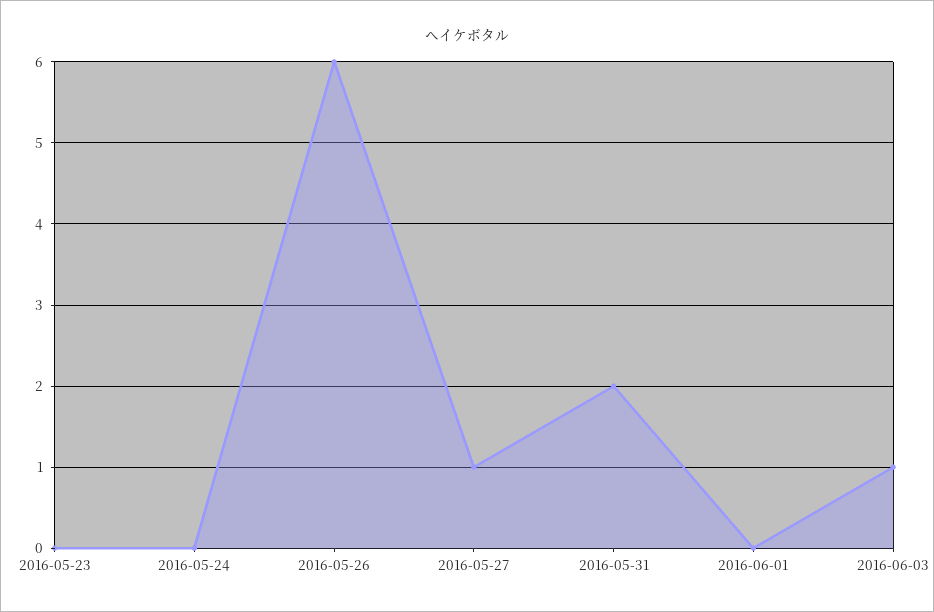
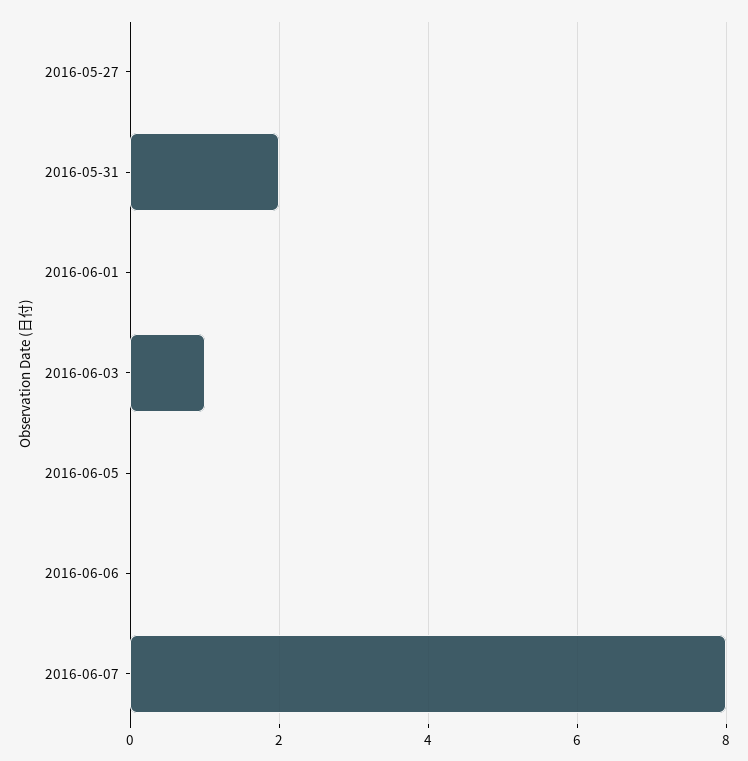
2016-05-23: 0 -> none
2016-05-24: 0 -> none
2016-05-26: 6 -> none
2016-05-27: 1 -> 0
2016-06-05: none -> 0
2016-06-06: none -> 0
2016-06-07: none -> 8

